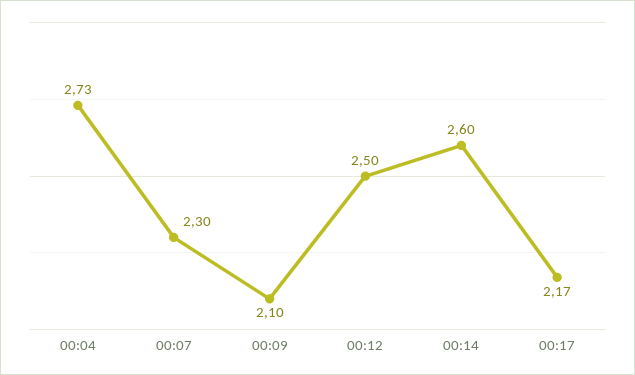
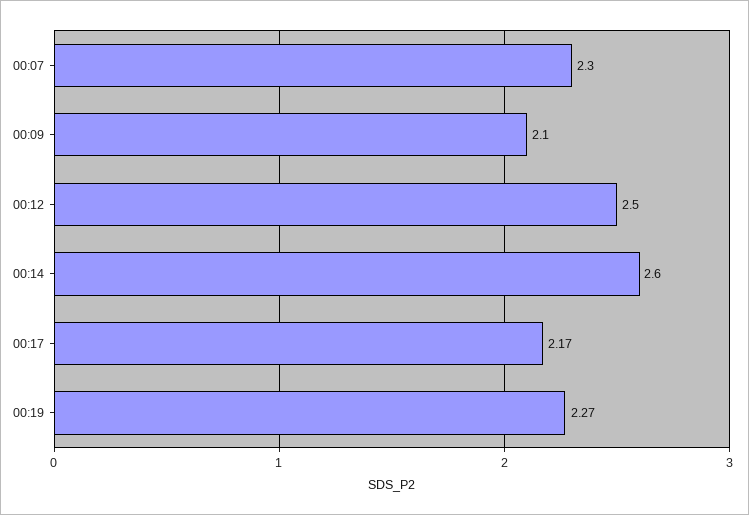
00:04: 2.73 -> none
00:19: none -> 2.27

